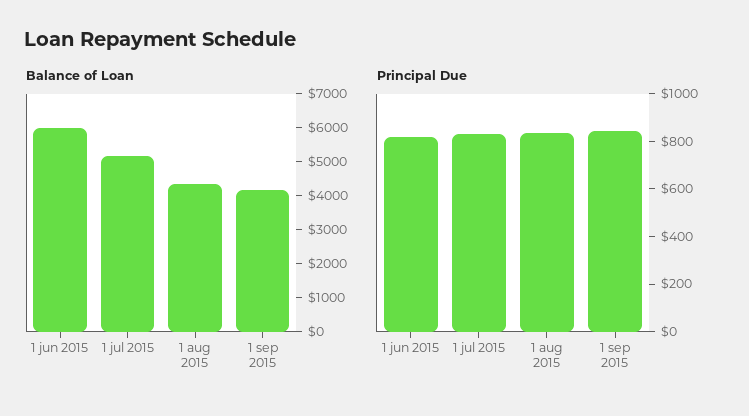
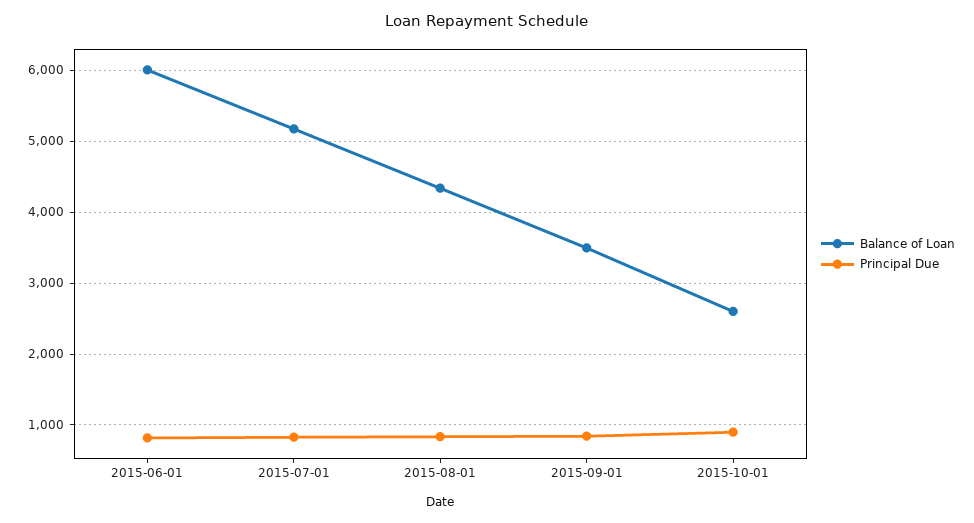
Balance of Loan, 1 sep 2015: 4250 -> 3500
Balance of Loan, 2015-10-01: none -> 2600
Principal Due, 2015-10-01: none -> 900

